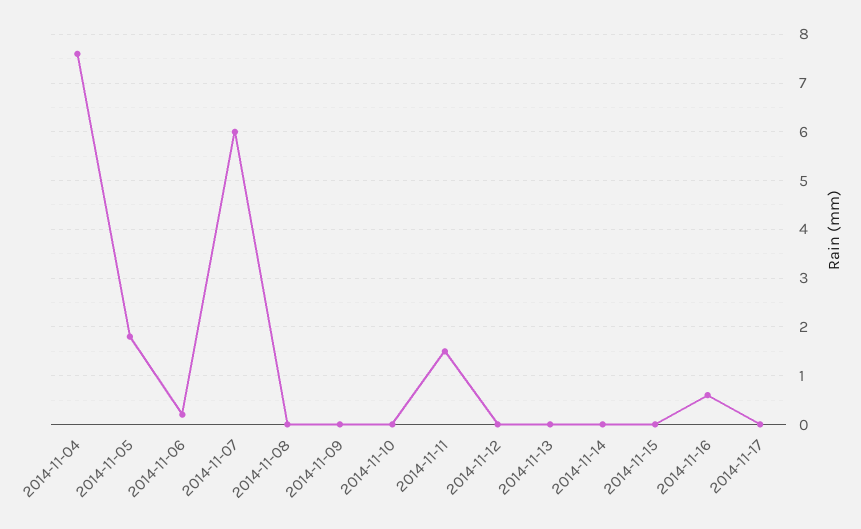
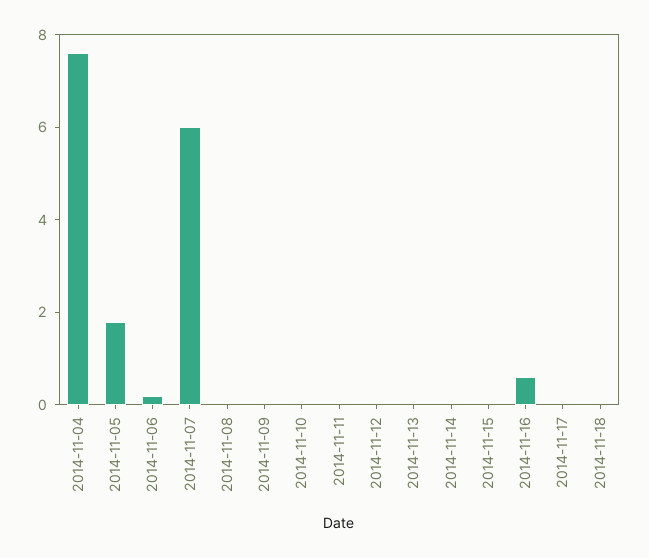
2014-11-11: 1.5 -> 0
2014-11-18: none -> 0

